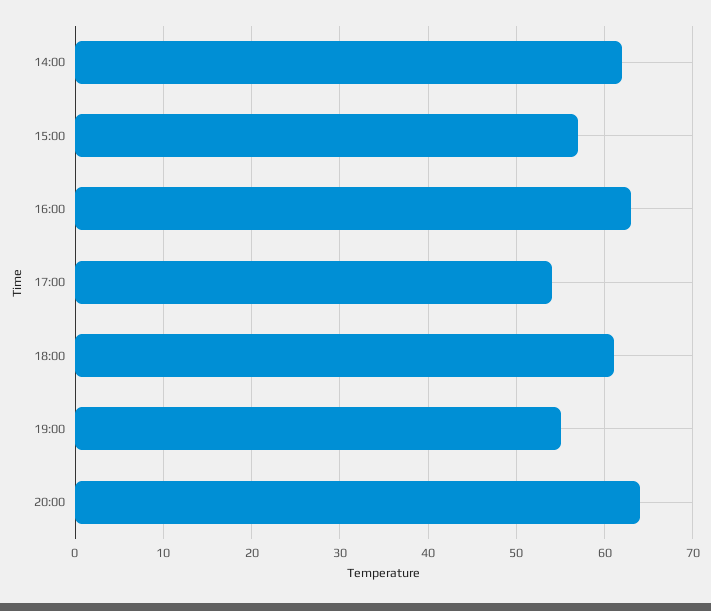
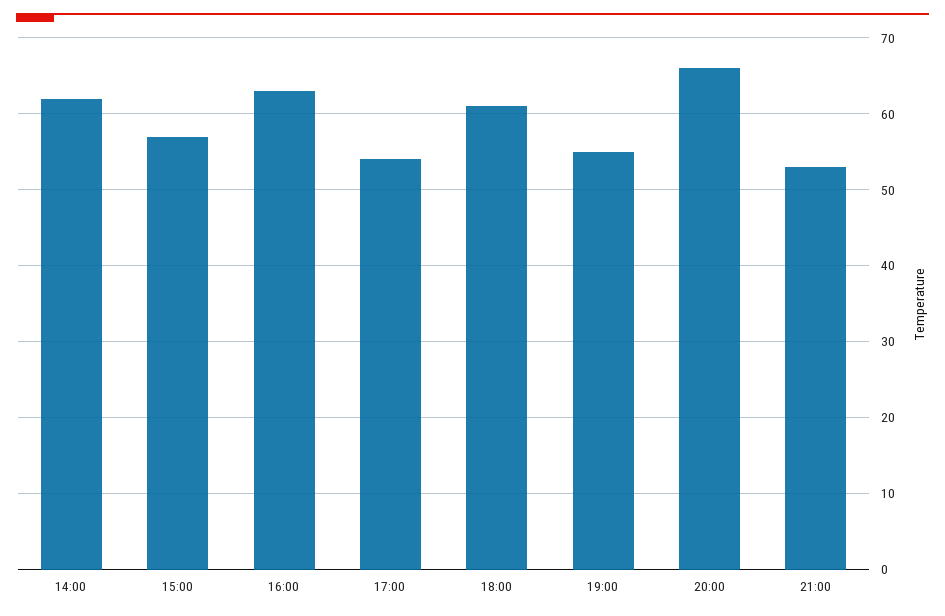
20:00: 64 -> 66
21:00: none -> 53

